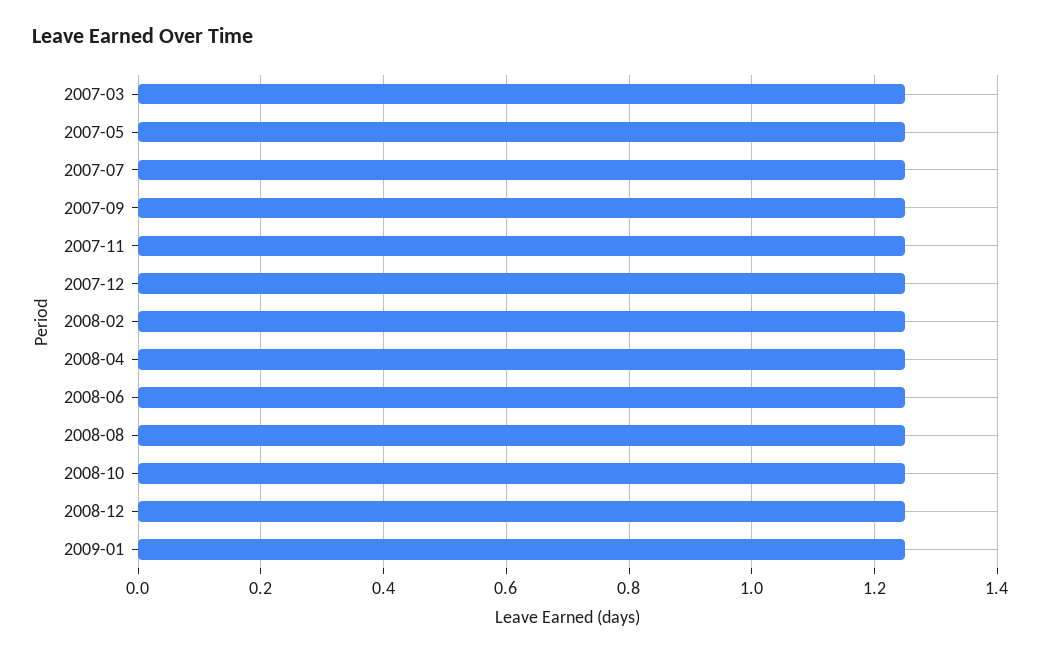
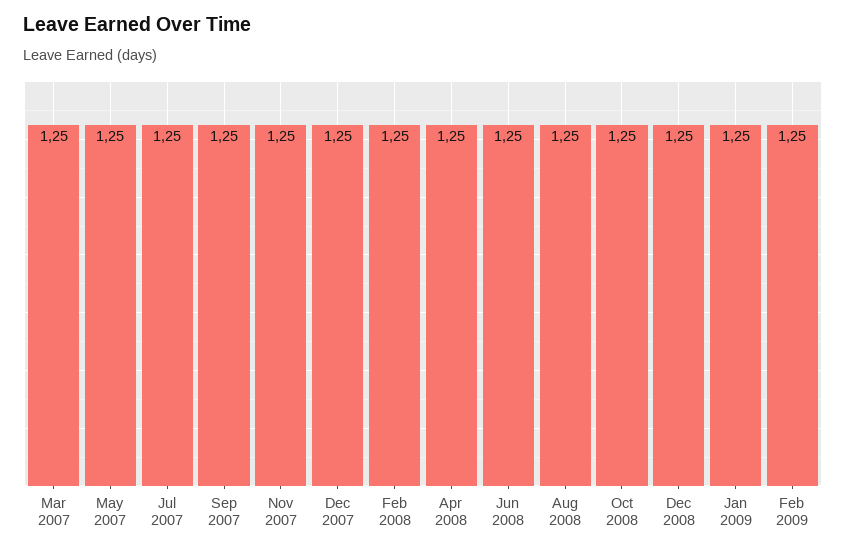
Feb 2009: none -> 1.25

